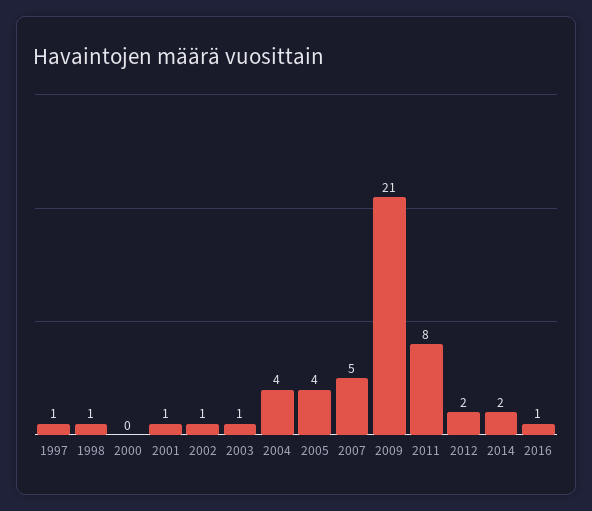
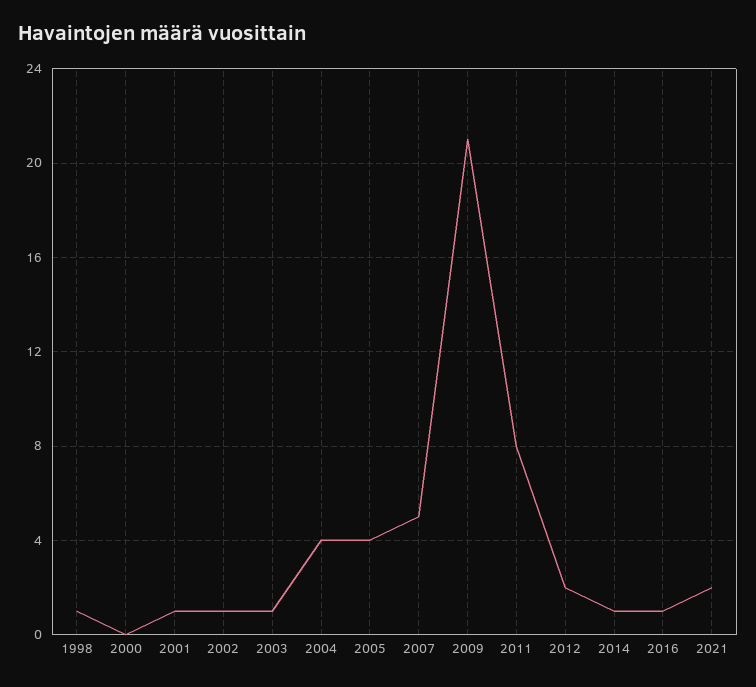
1997: 1 -> none
2014: 2 -> 1
2021: none -> 2

